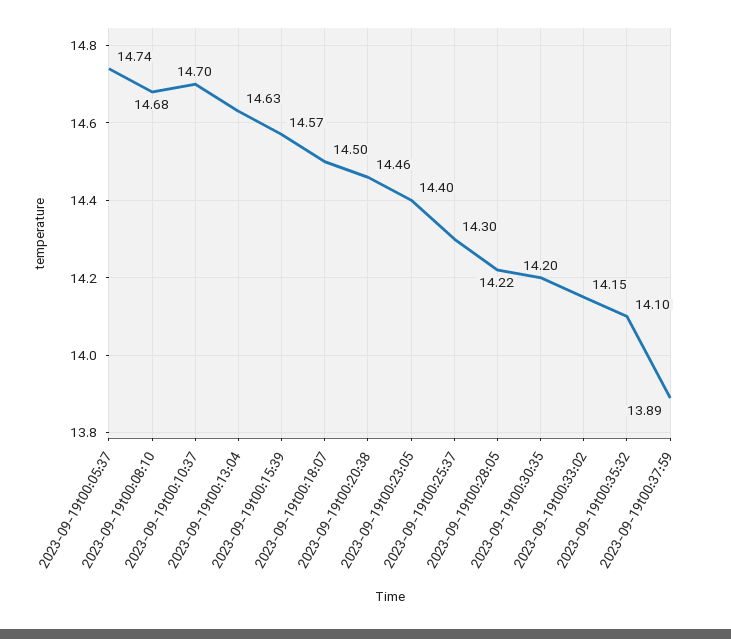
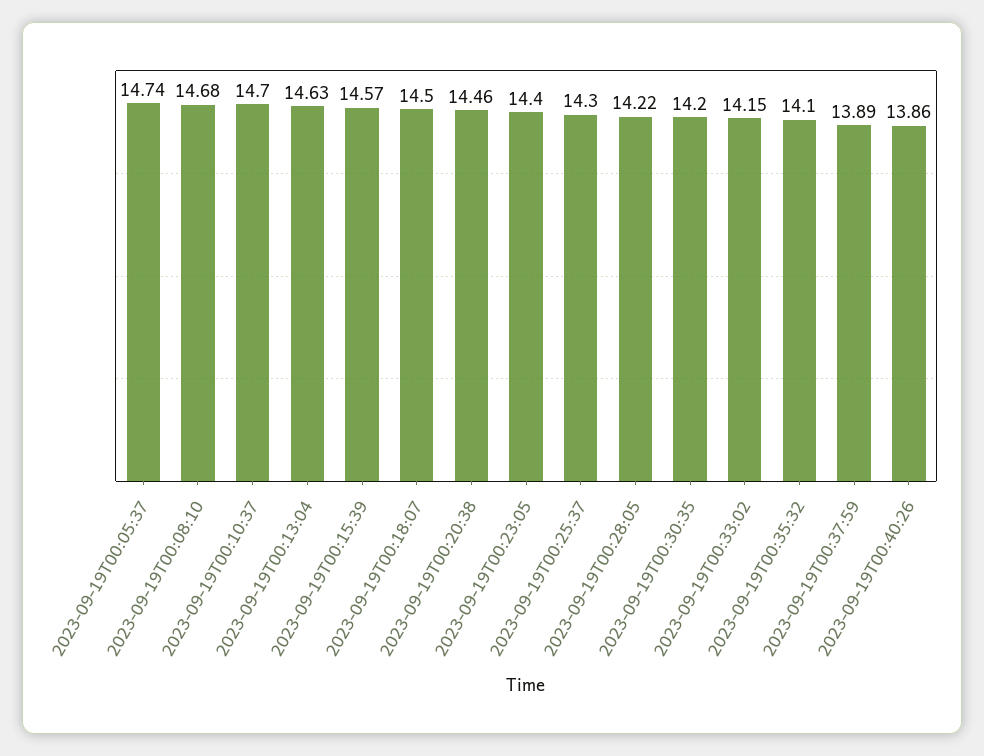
2023-09-19T00:40:26: none -> 13.86

